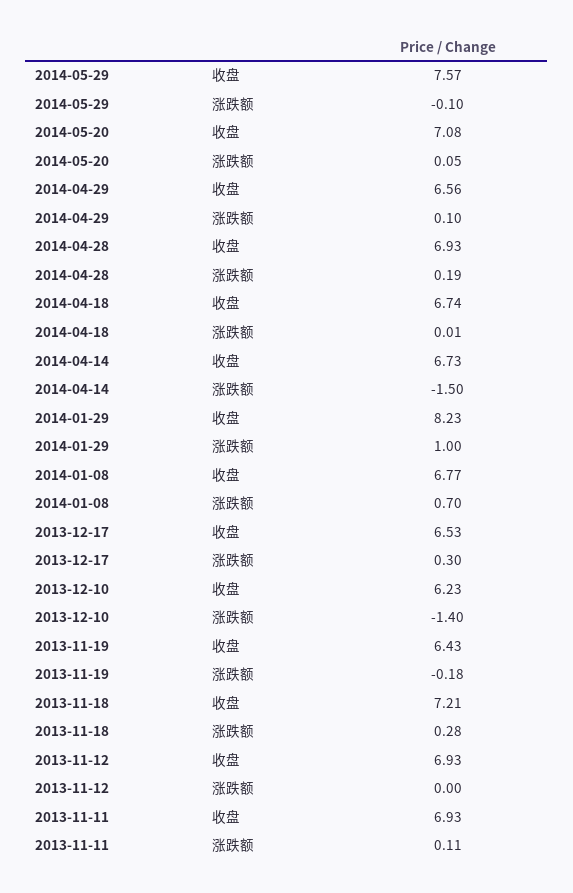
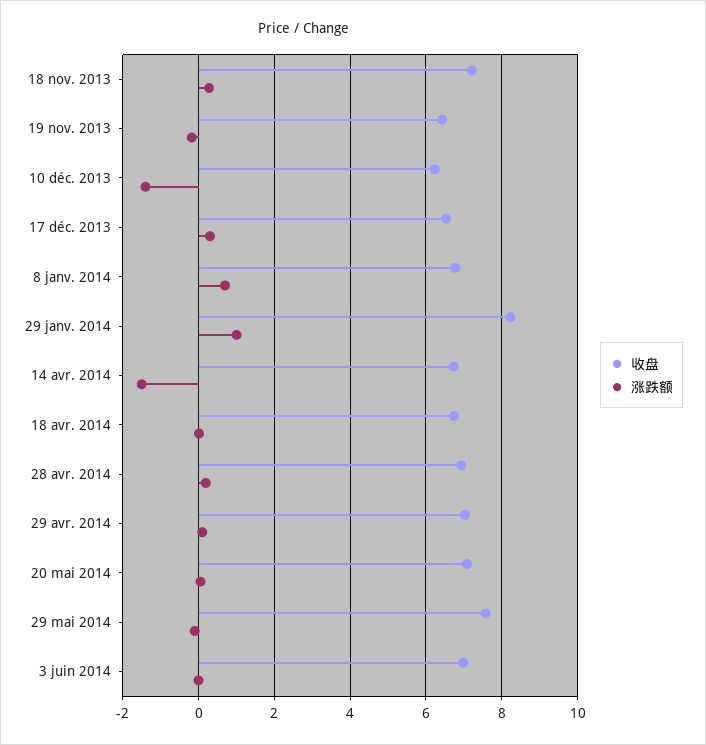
收盘, 2014-04-29: 6.56 -> 7
收盘, 2013-11-12: 6.93 -> none
涨跌额, 2013-11-12: 0 -> none
收盘, 2013-11-11: 6.93 -> none
涨跌额, 2013-11-11: 0.11 -> none
收盘, 3 juin 2014: none -> 7
涨跌额, 3 juin 2014: none -> 0

